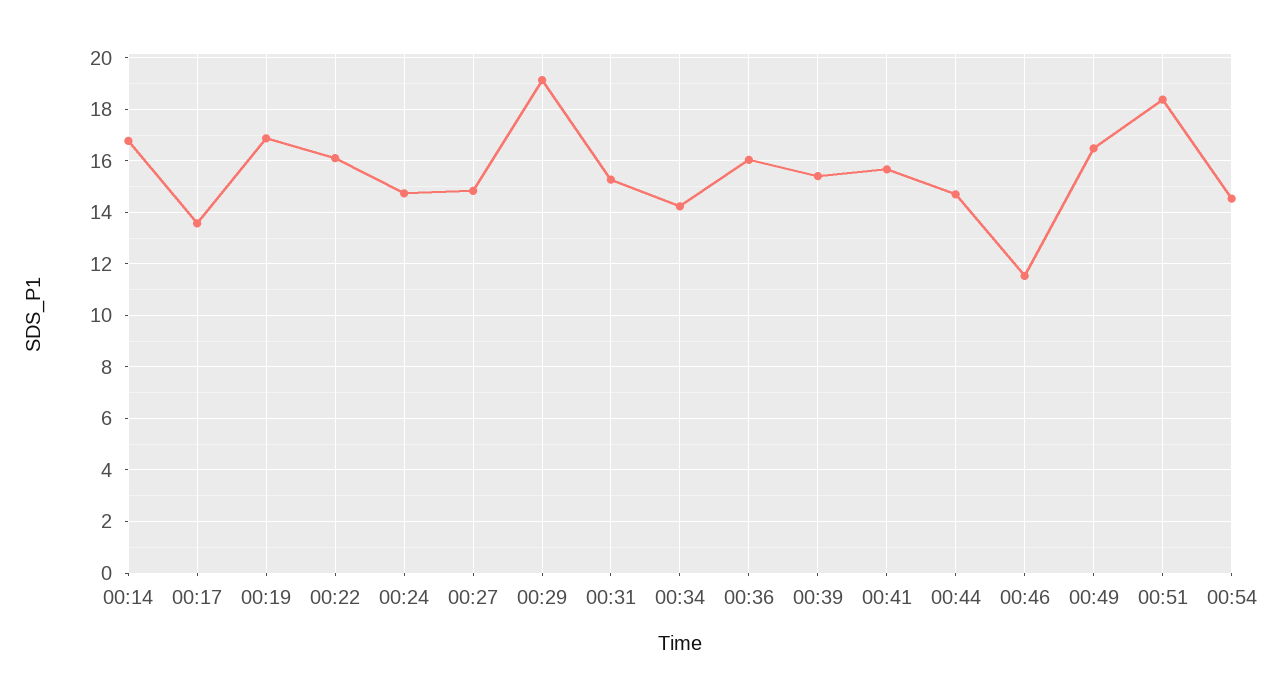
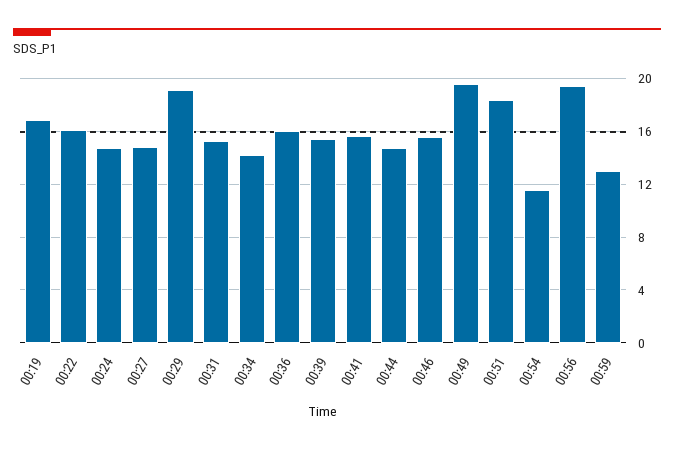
00:14: 16.75 -> none
00:17: 13.5 -> none
00:46: 11.5 -> 15.5
00:49: 16.5 -> 19.5
00:54: 14.5 -> 11.5
00:56: none -> 19.5
00:59: none -> 13

